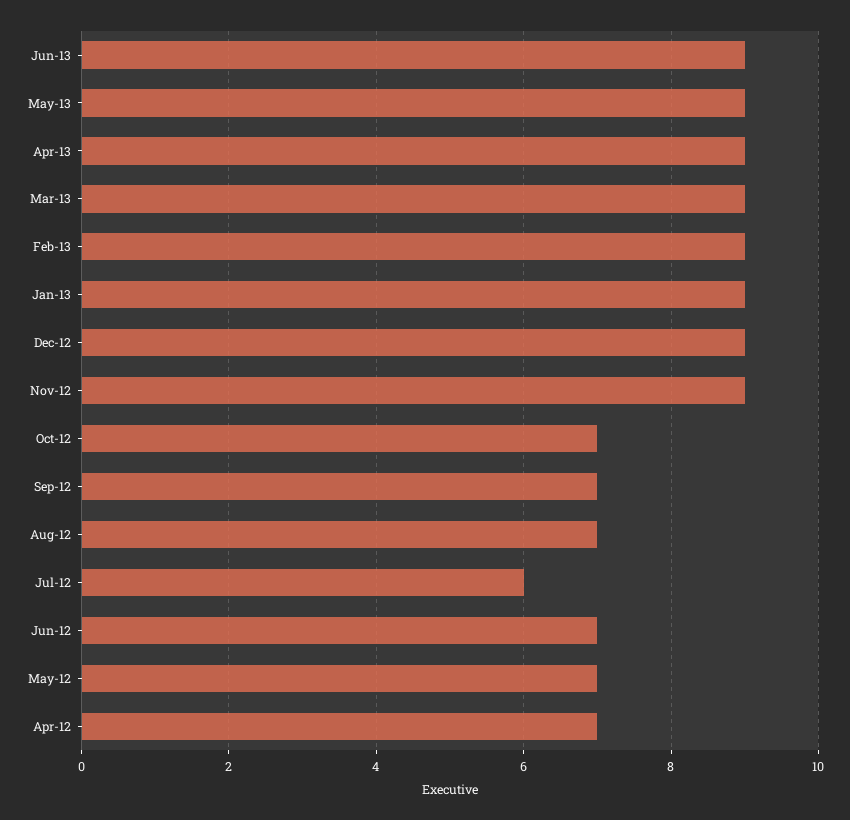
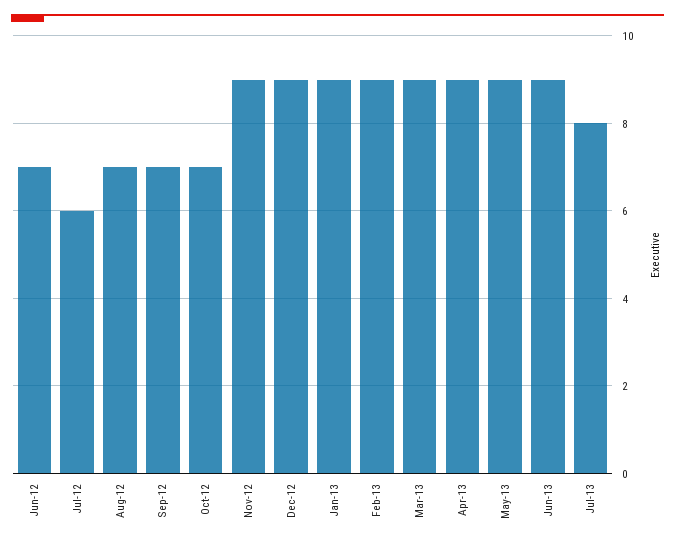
May-12: 7 -> none
Apr-12: 7 -> none
Jul-13: none -> 8

